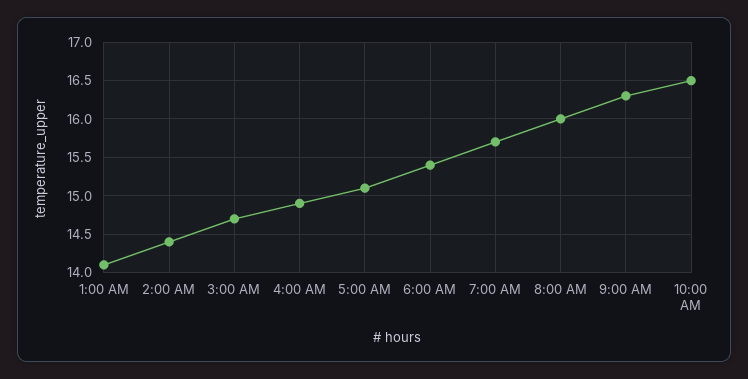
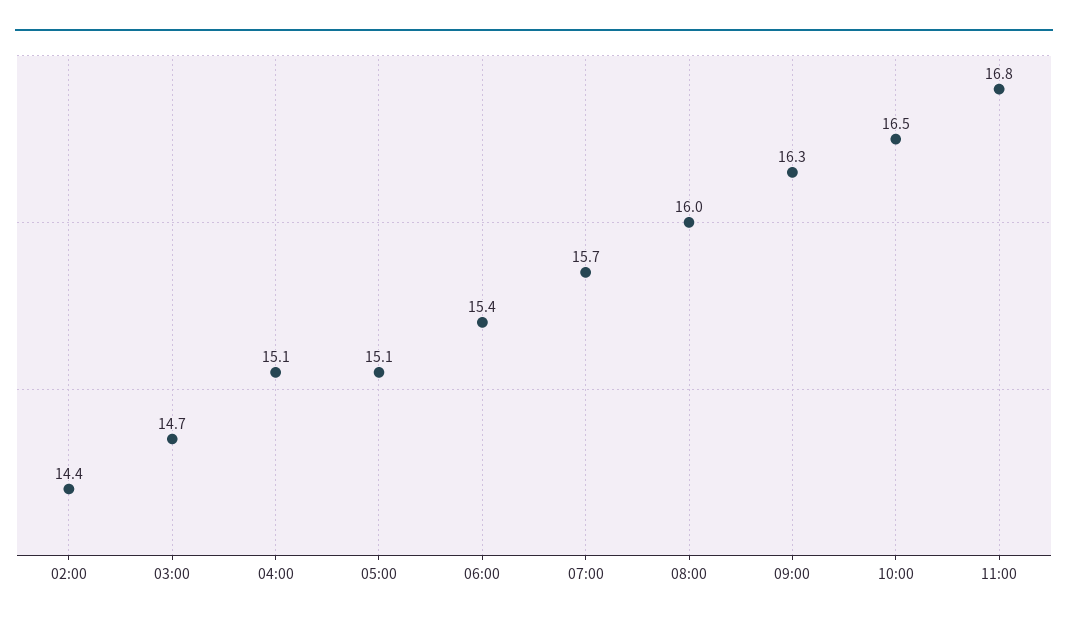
1:00 AM: 14.1 -> none
4:00 AM: 14.9 -> 15.1
11:00: none -> 16.8

